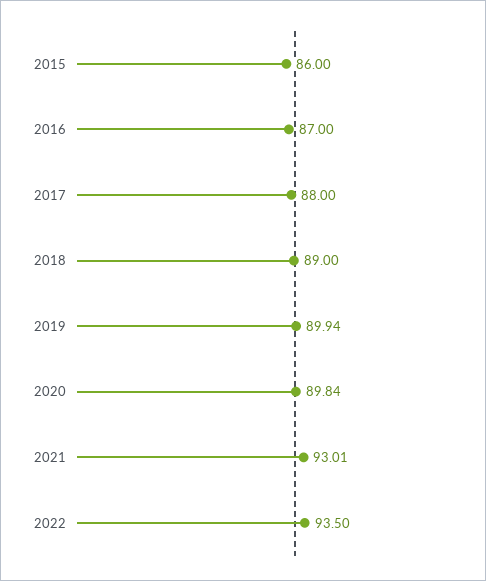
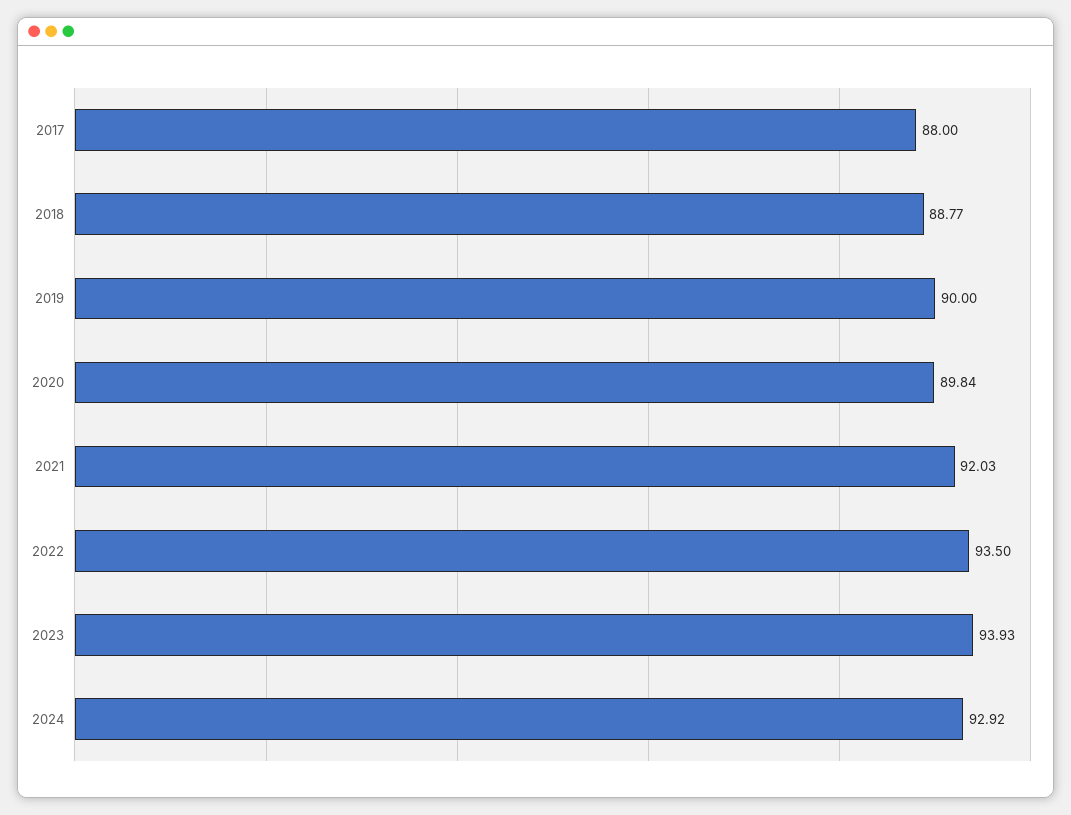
2015: 86 -> none
2016: 87 -> none
2018: 89 -> 88.77
2019: 89.94 -> 90
2021: 93.01 -> 92.03
2023: none -> 93.93
2024: none -> 92.92

